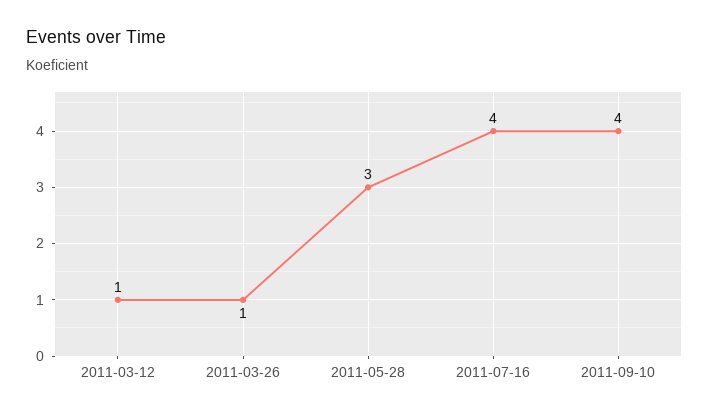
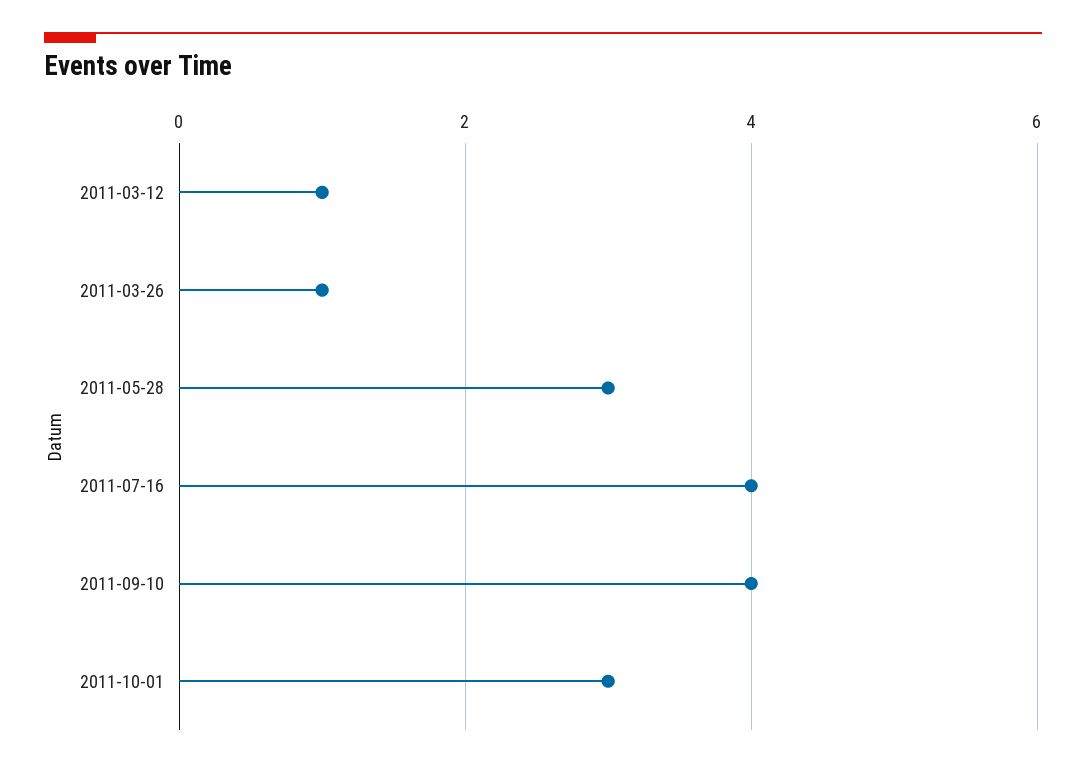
2011-10-01: none -> 3

